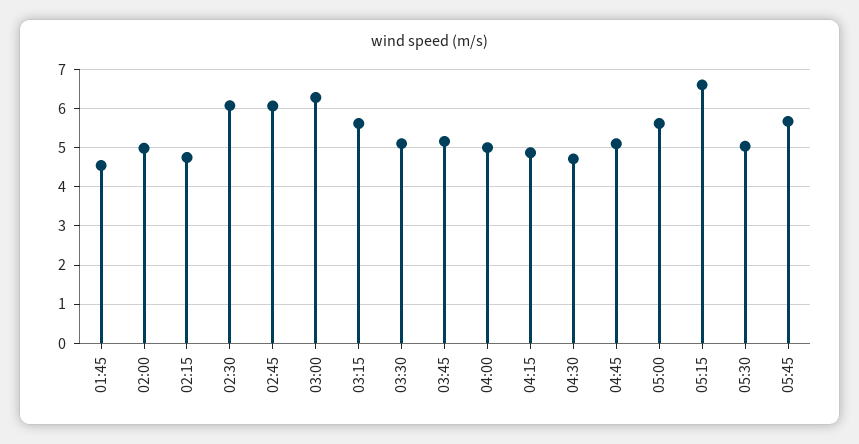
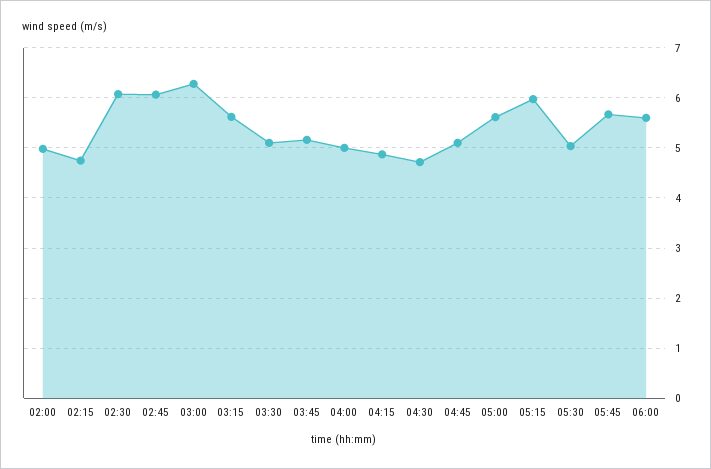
01:45: 4.6 -> none
05:15: 6.6 -> 6
06:00: none -> 5.6

